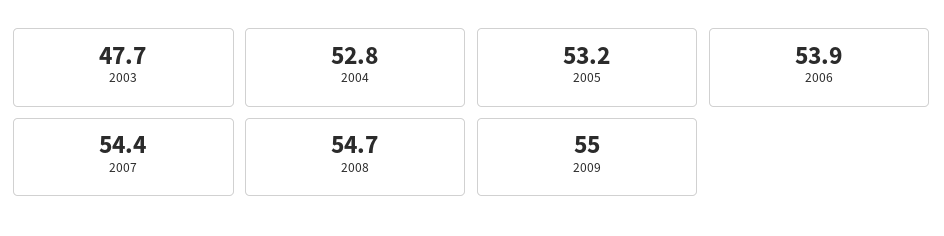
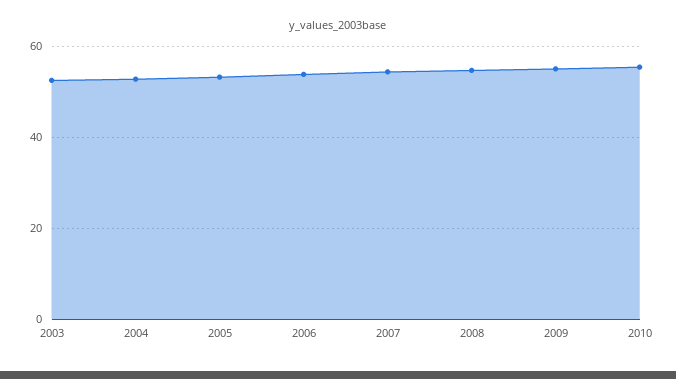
2003: 47.7 -> 52
2010: none -> 56

